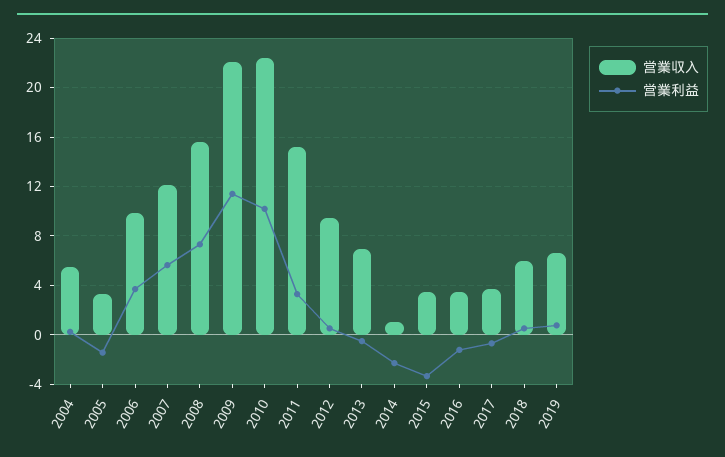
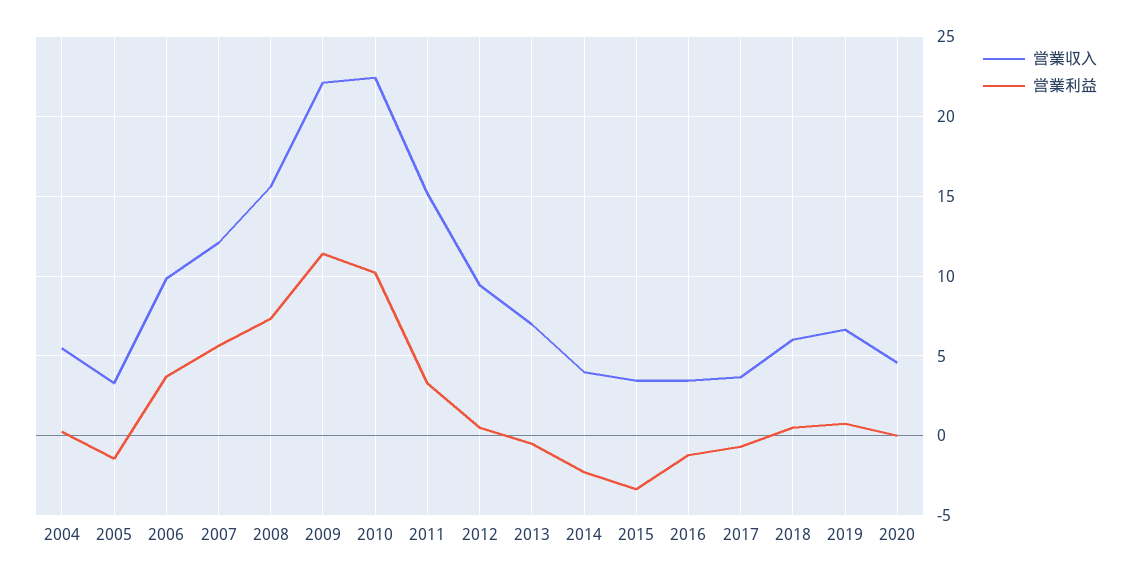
営業収入, 2014: 1 -> 4
営業収入, 2020: none -> 4.5
営業利益, 2020: none -> 0

